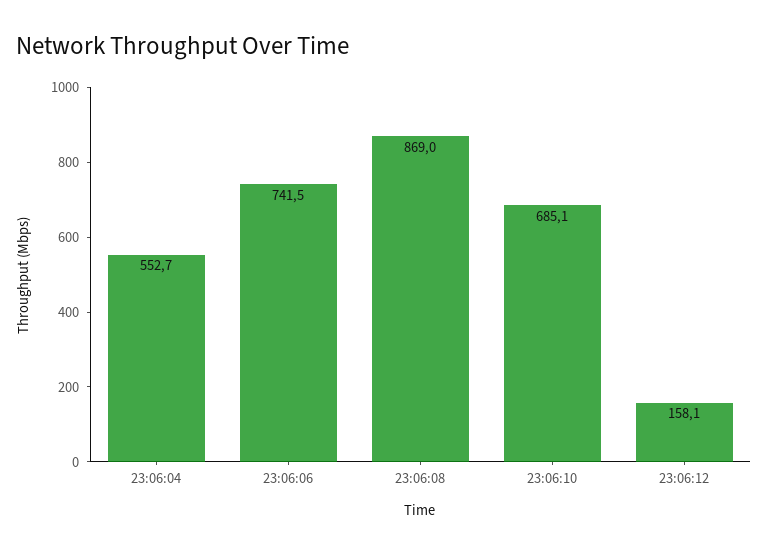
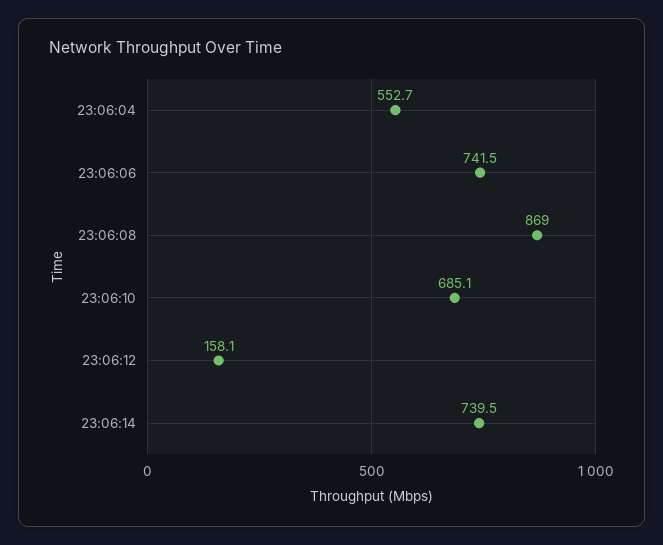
23:06:14: none -> 739.5

